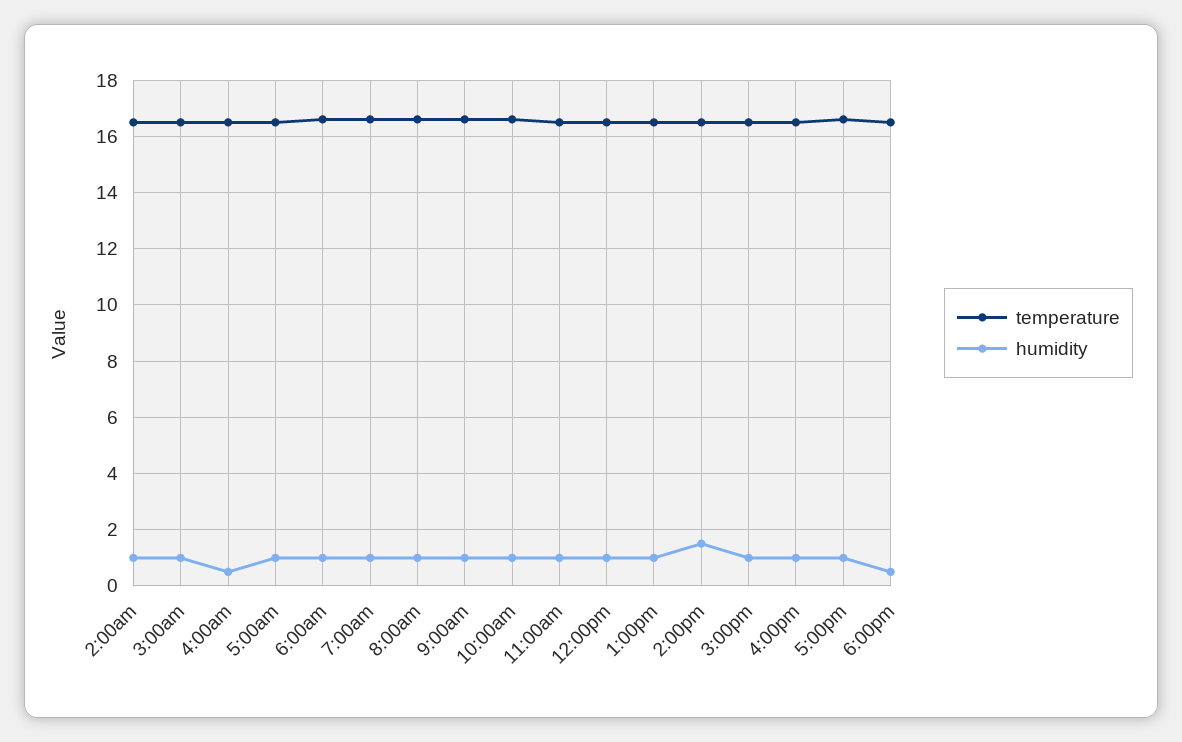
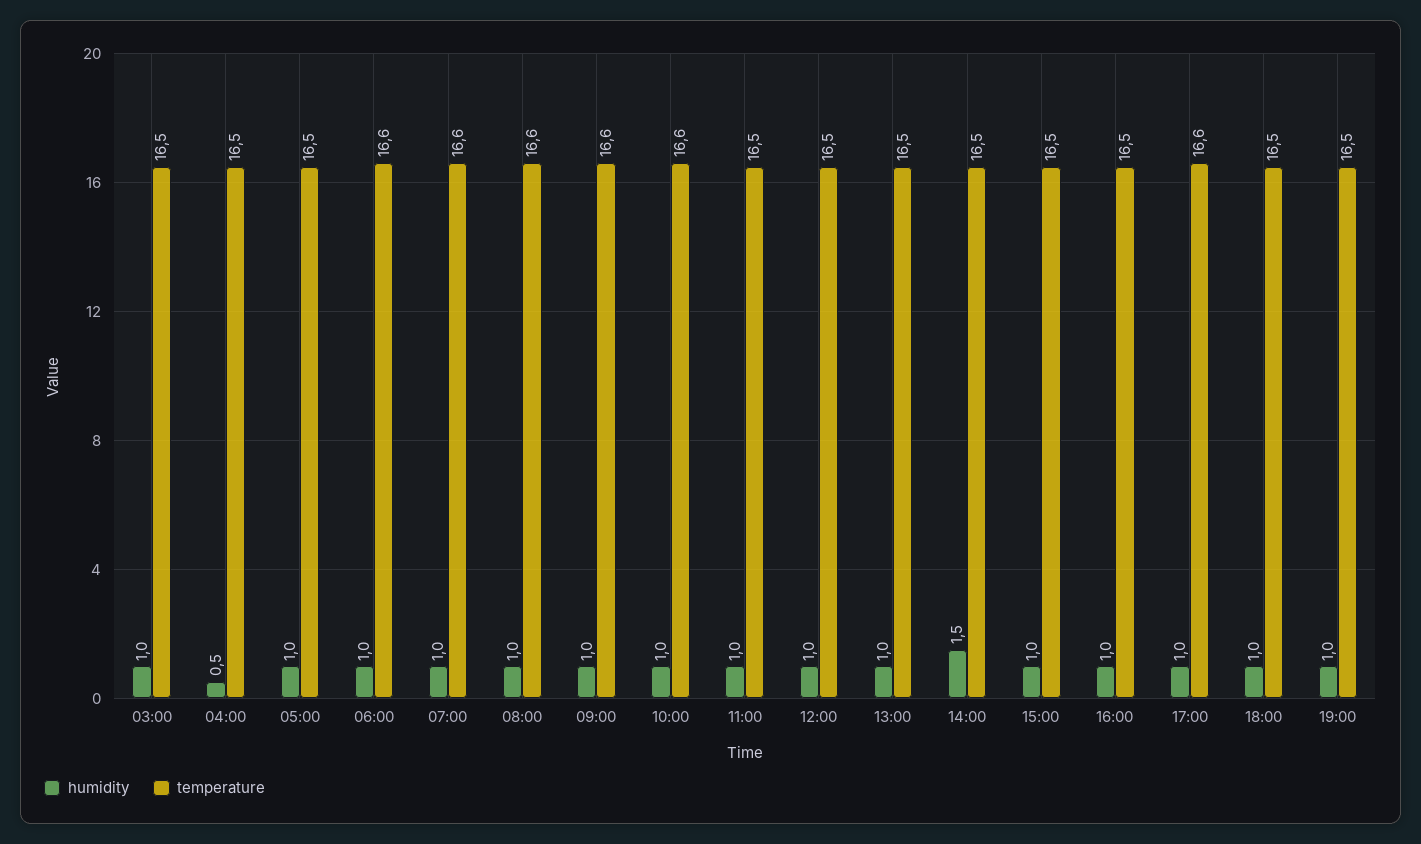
temperature, 2:00am: 16.5 -> none
humidity, 2:00am: 1 -> none
humidity, 6:00pm: 0.5 -> 1
humidity, 19:00: none -> 1
temperature, 19:00: none -> 16.5

